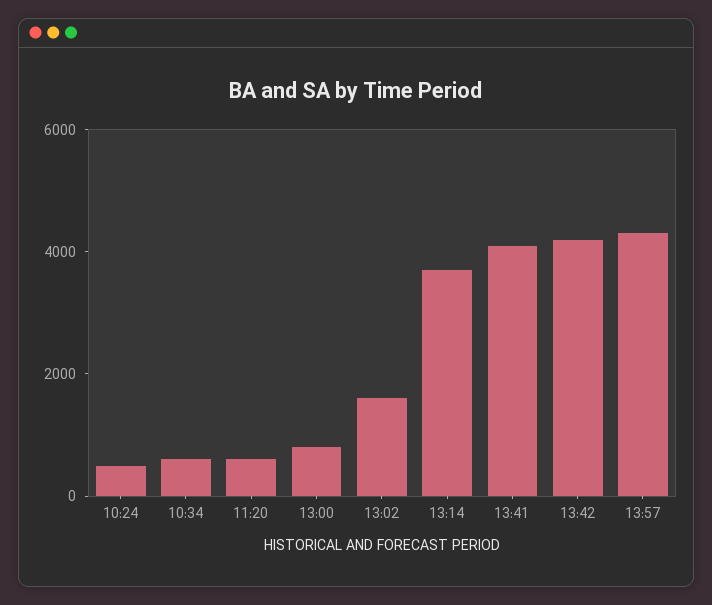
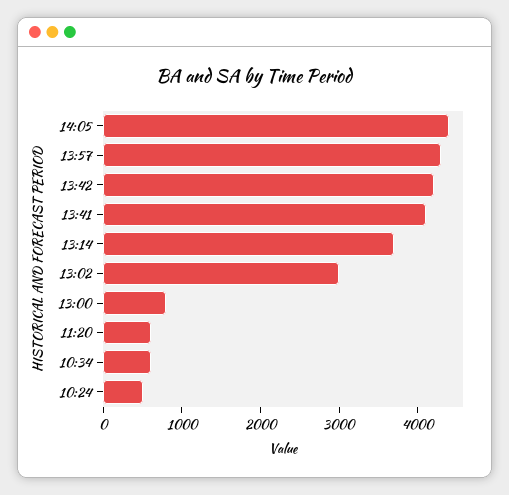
13:02: 1500 -> 3000
14:05: none -> 4400

